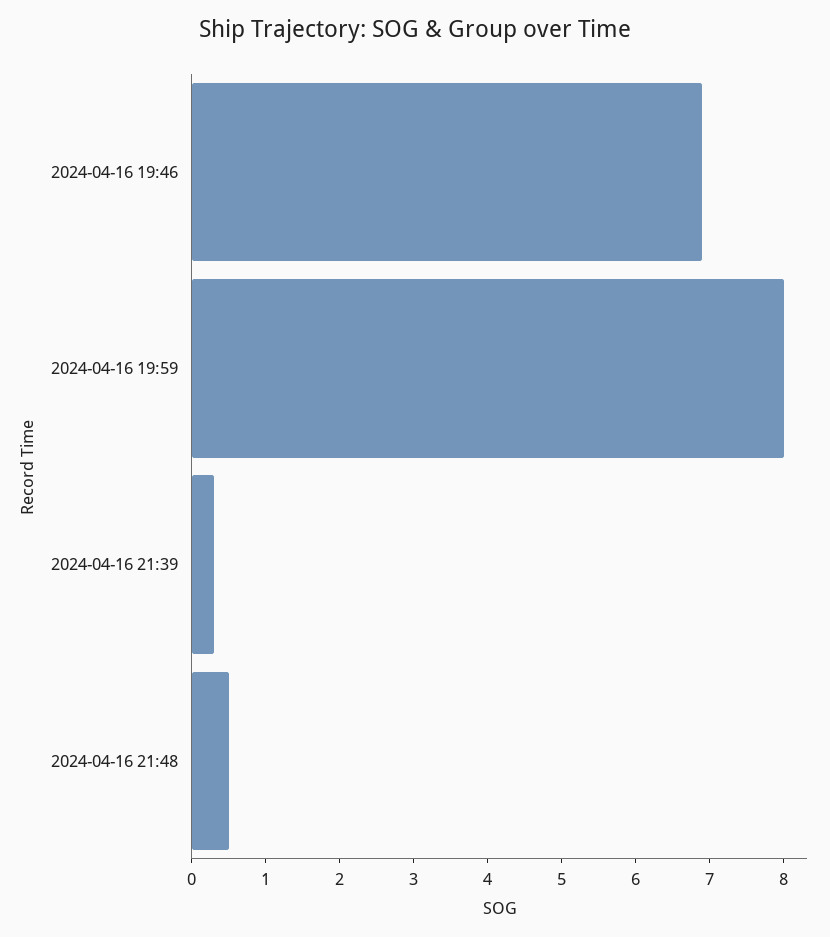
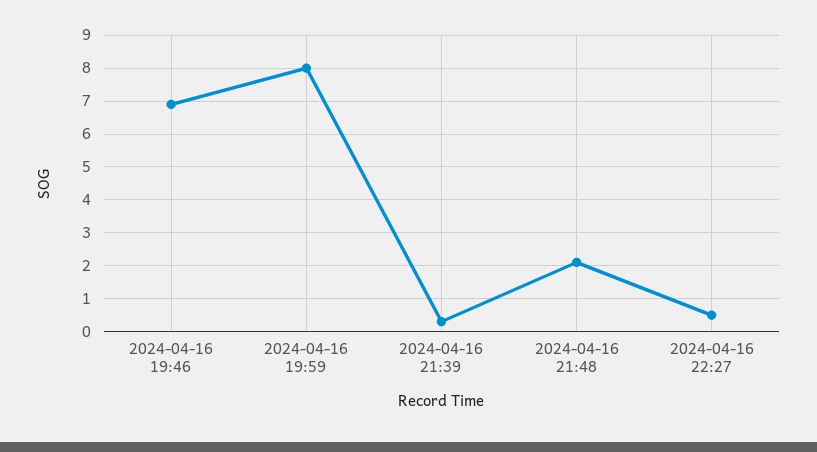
2024-04-16 21:48: 0.5 -> 2
2024-04-16 22:27: none -> 0.5

